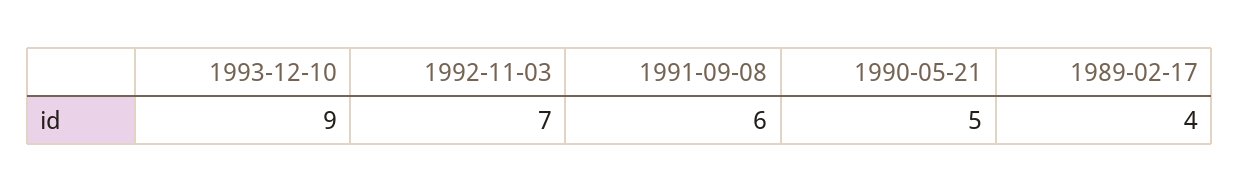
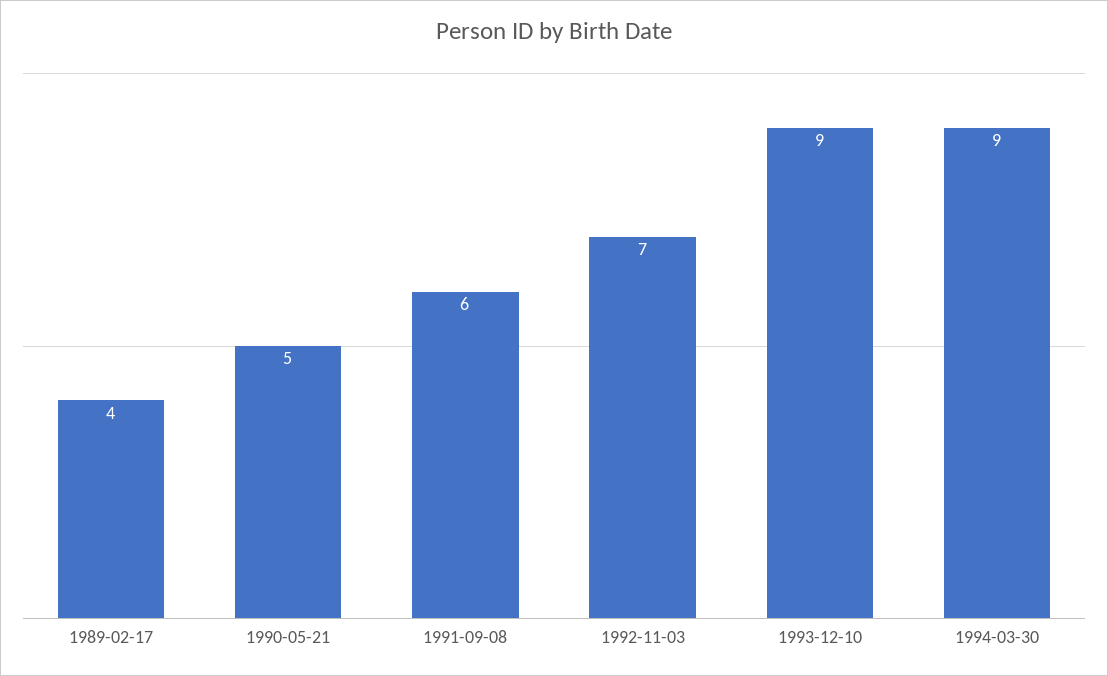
1994-03-30: none -> 9

